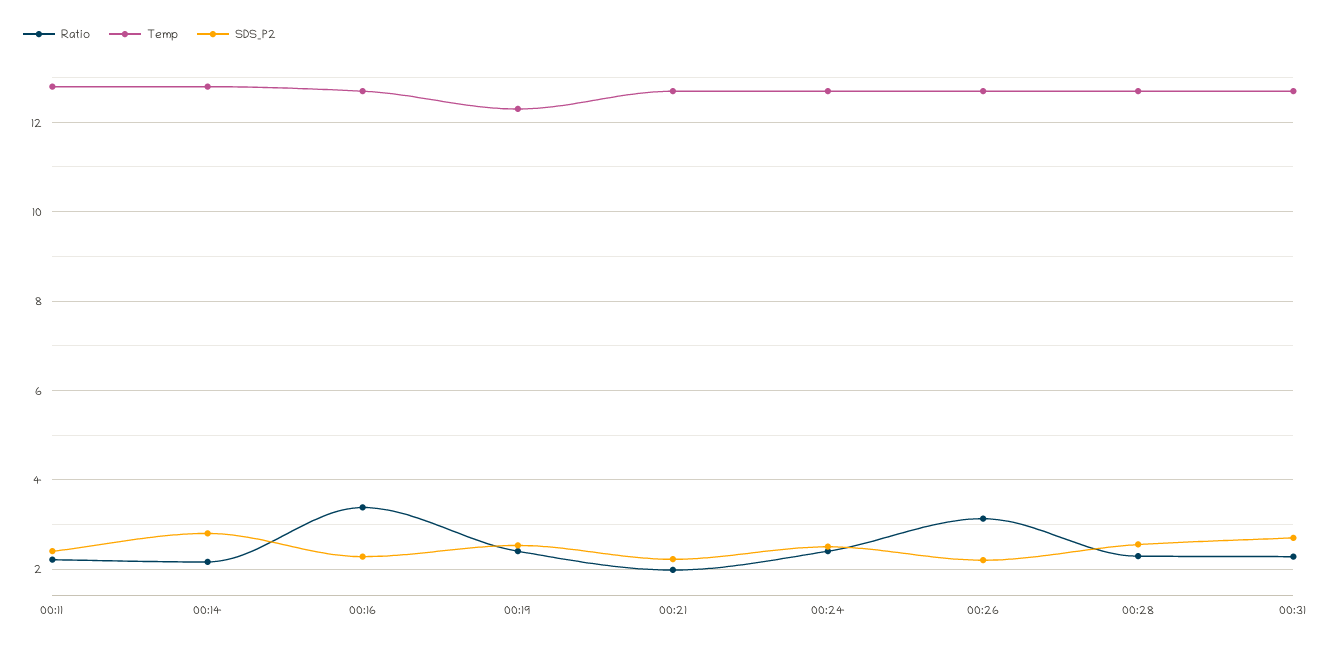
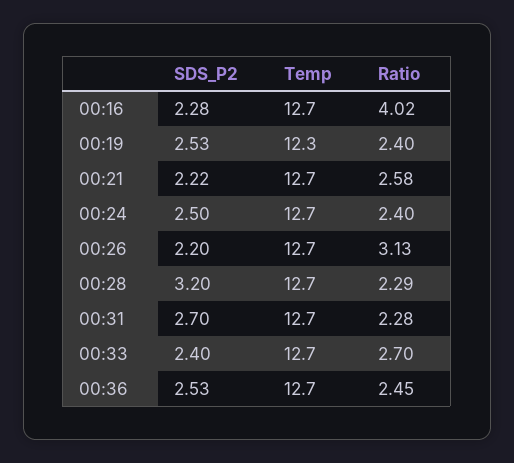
Ratio, 00:11: 2.2 -> none
Temp, 00:11: 12.8 -> none
SDS_P2, 00:11: 2.4 -> none
Ratio, 00:14: 2.2 -> none
Temp, 00:14: 12.8 -> none
SDS_P2, 00:14: 2.8 -> none
Ratio, 00:16: 3.4 -> 4.02
Ratio, 00:21: 2 -> 2.58
SDS_P2, 00:28: 2.6 -> 3.2
SDS_P2, 00:33: none -> 2.4
Temp, 00:33: none -> 12.7
Ratio, 00:33: none -> 2.7
SDS_P2, 00:36: none -> 2.53
Temp, 00:36: none -> 12.7
Ratio, 00:36: none -> 2.45

